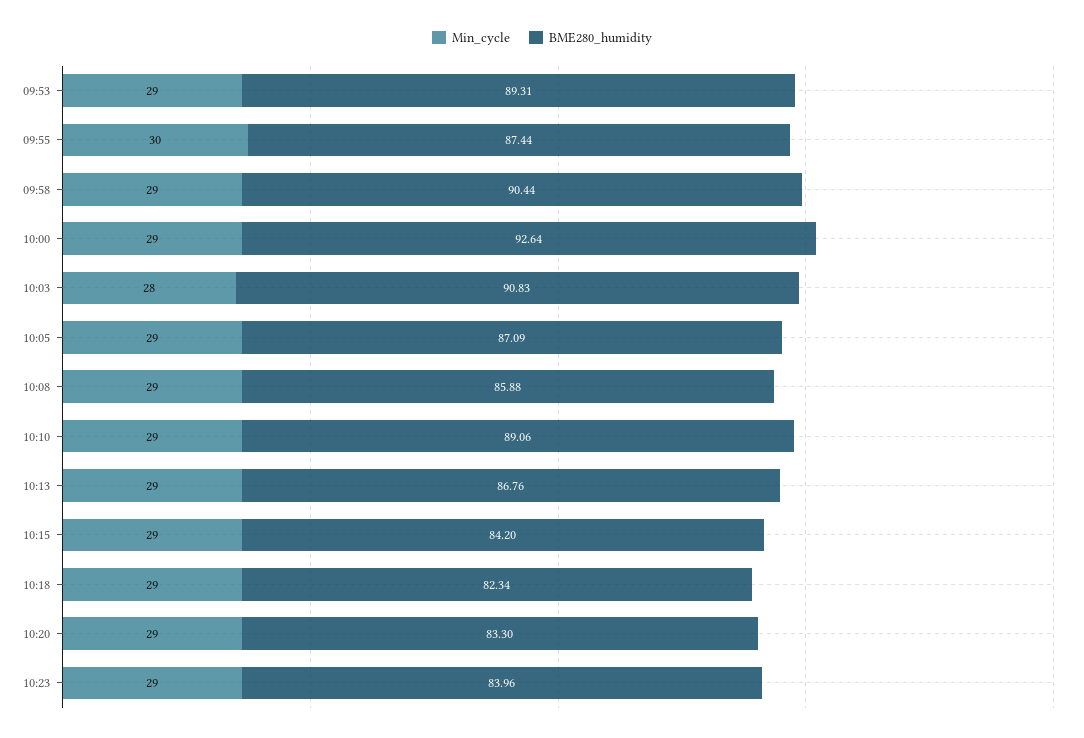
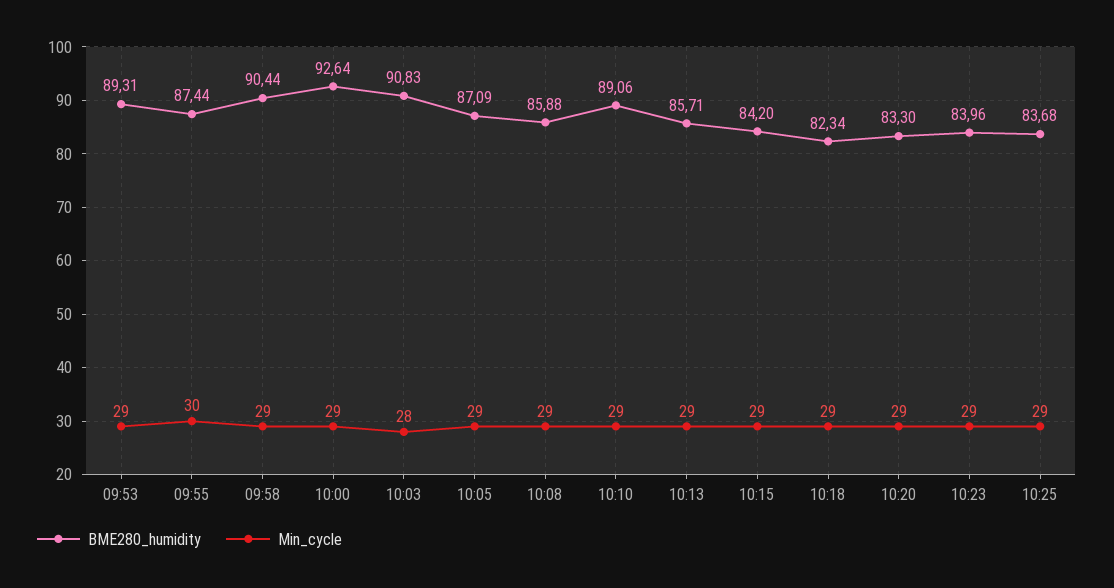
BME280_humidity, 10:13: 86.76 -> 85.71
BME280_humidity, 10:25: none -> 83.68
Min_cycle, 10:25: none -> 29

